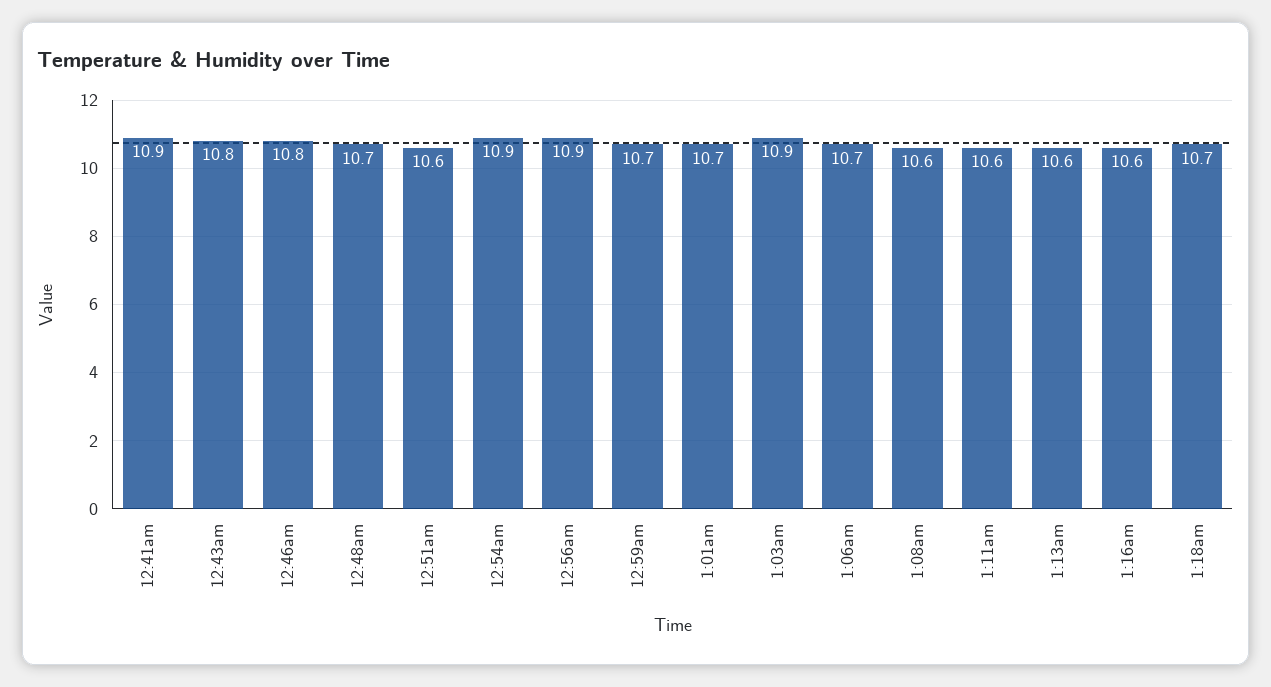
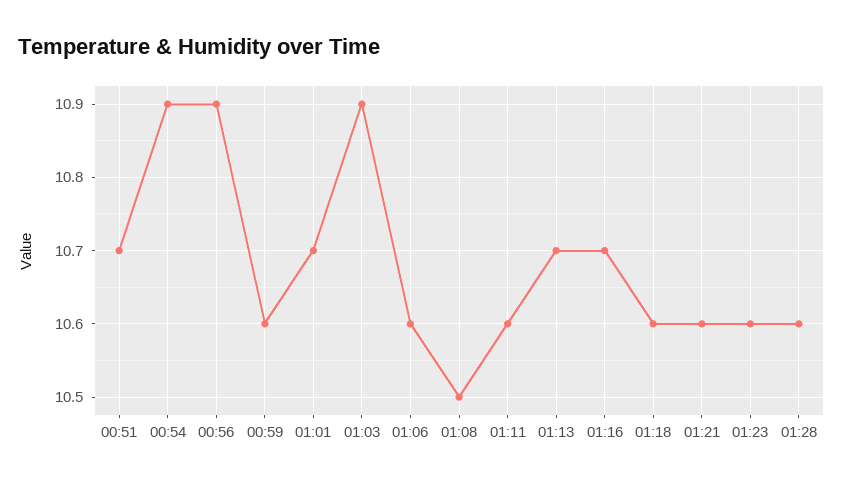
12:41am: 10.9 -> none
12:43am: 10.8 -> none
12:46am: 10.8 -> none
12:48am: 10.7 -> none
12:51am: 10.6 -> 10.7
12:59am: 10.7 -> 10.6
1:06am: 10.7 -> 10.6
1:08am: 10.6 -> 10.5
1:13am: 10.6 -> 10.7
1:16am: 10.6 -> 10.7
1:18am: 10.7 -> 10.6
01:21: none -> 10.6
01:23: none -> 10.6
01:28: none -> 10.6

